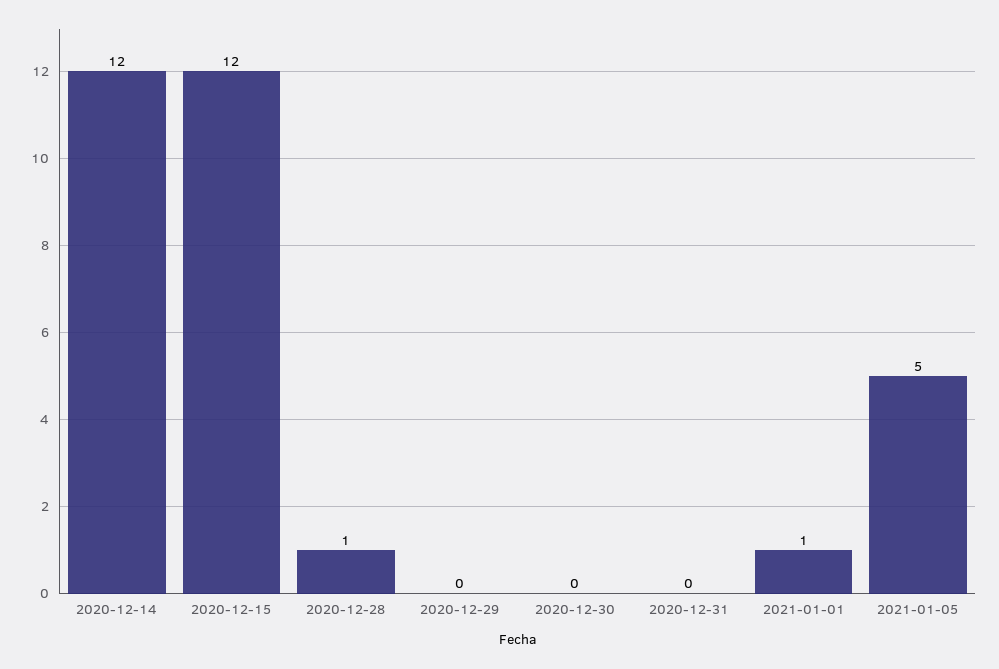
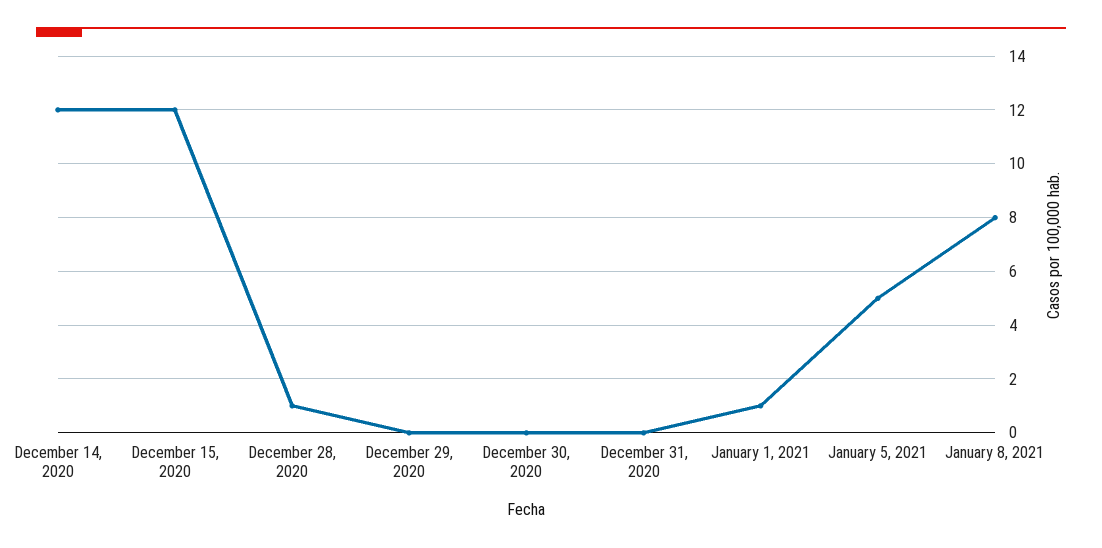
January 8, 2021: none -> 8

